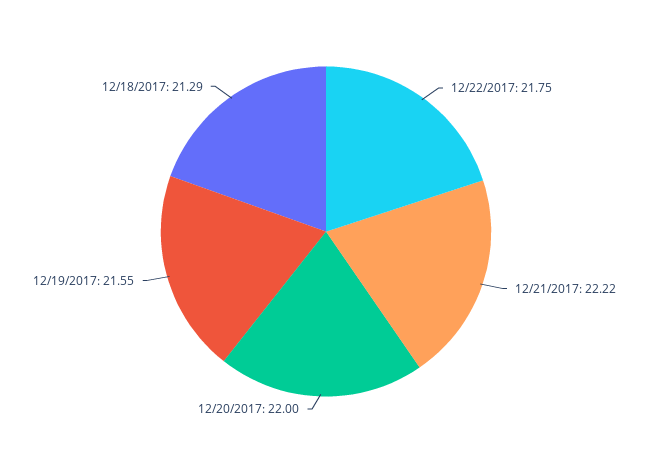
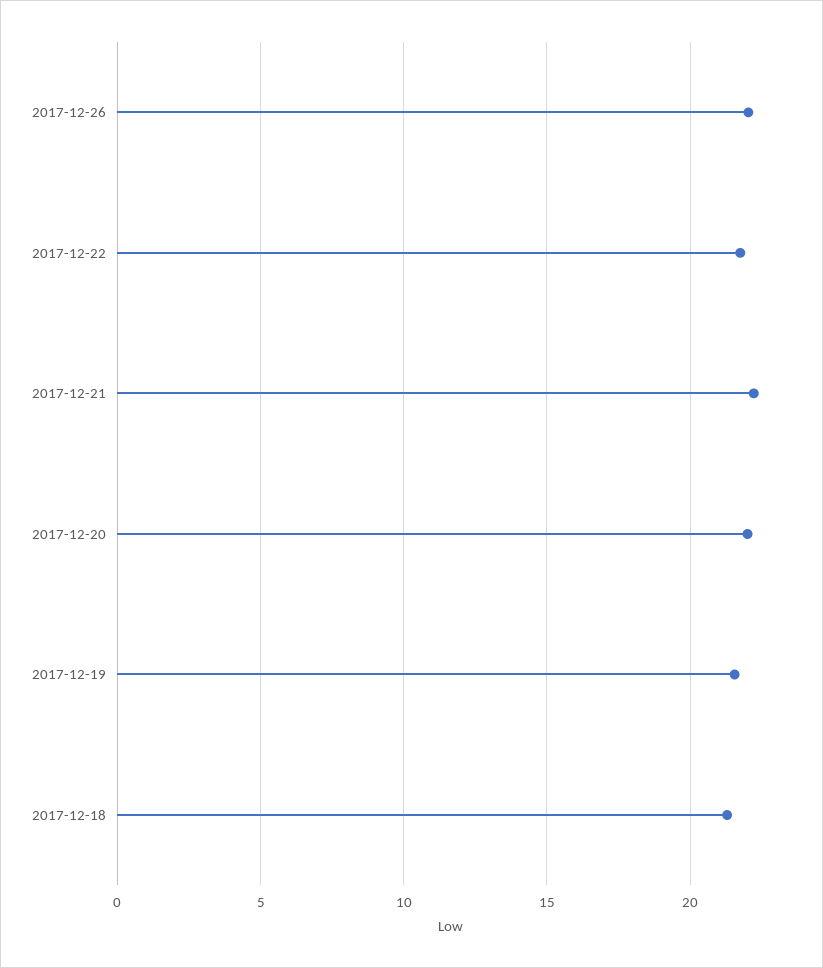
2017-12-26: none -> 22

